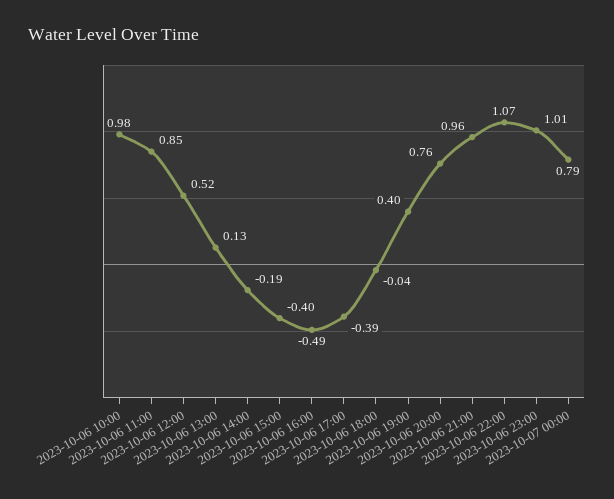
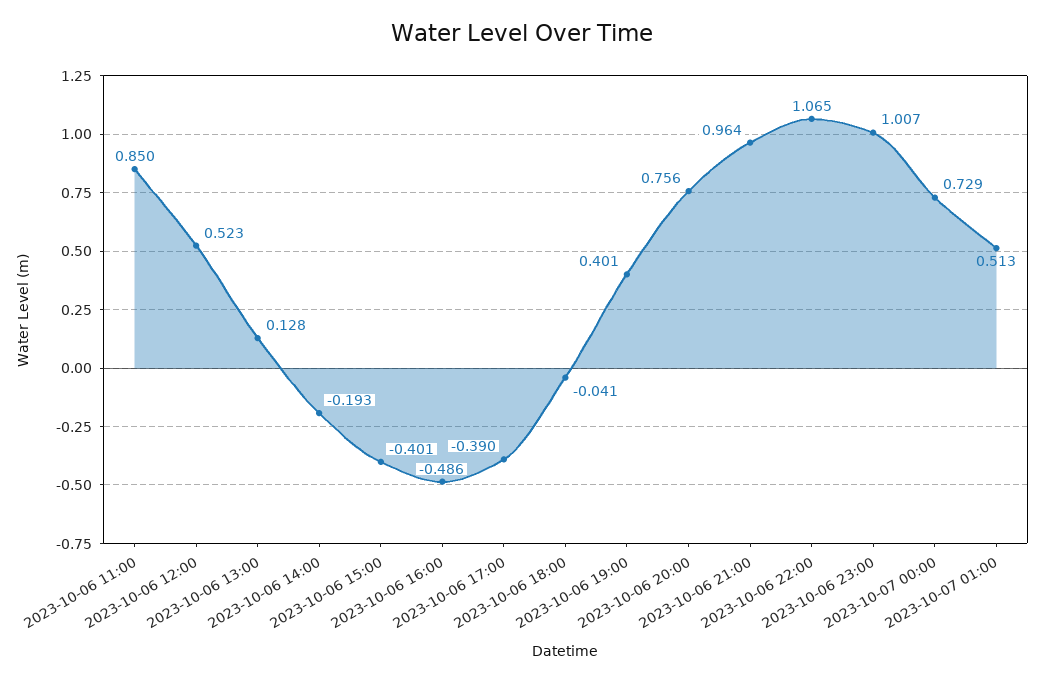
2023-10-06 10:00: 0.98 -> none
2023-10-07 00:00: 0.79 -> 0.729
2023-10-07 01:00: none -> 0.513

